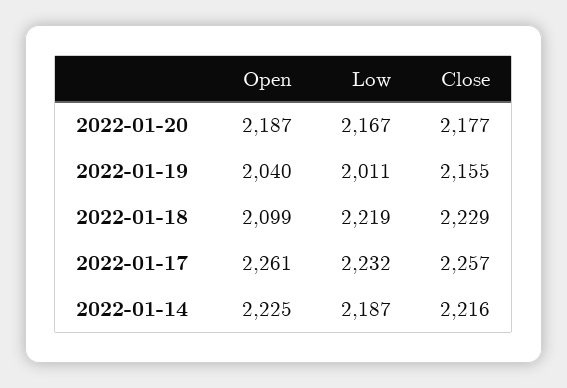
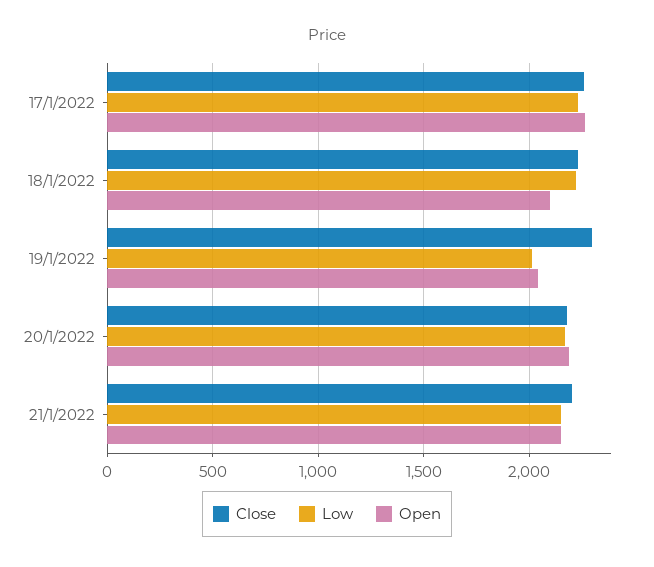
Close, 2022-01-19: 2155 -> 2300
Open, 2022-01-14: 2225 -> none
Low, 2022-01-14: 2187 -> none
Close, 2022-01-14: 2216 -> none
Close, 21/1/2022: none -> 2200
Low, 21/1/2022: none -> 2150
Open, 21/1/2022: none -> 2150

